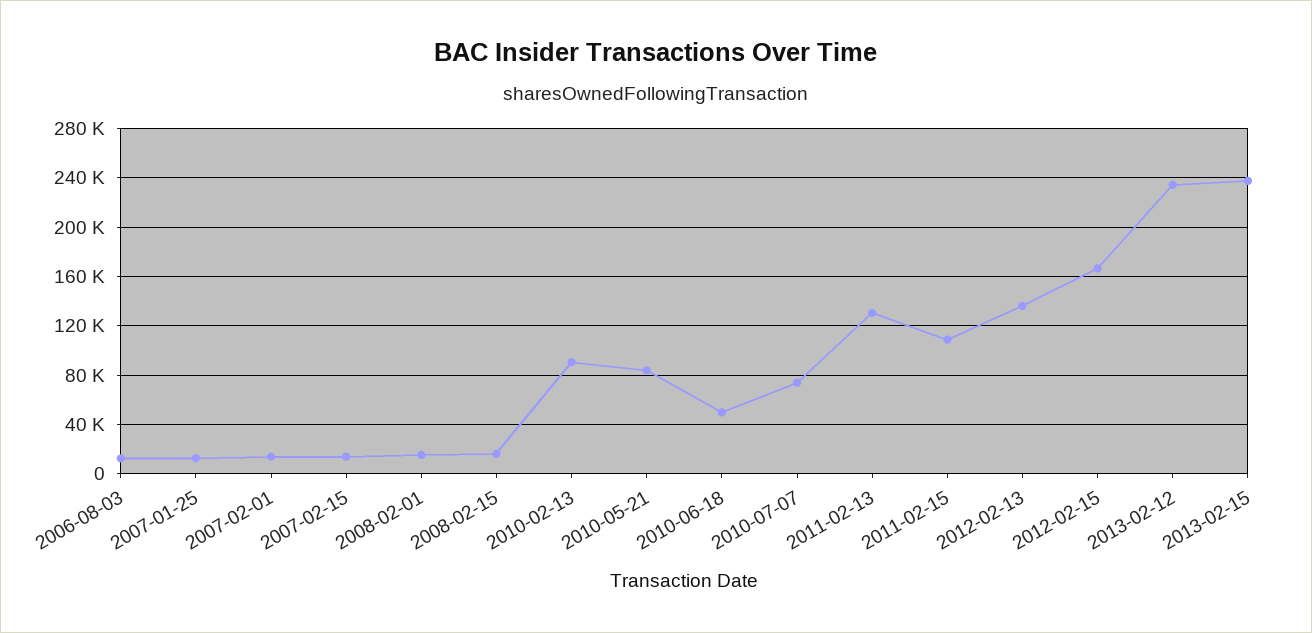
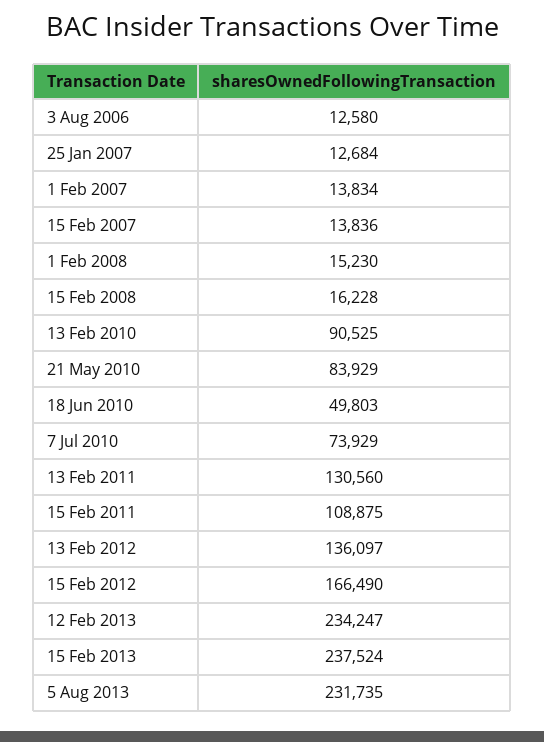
5 Aug 2013: none -> 231735

